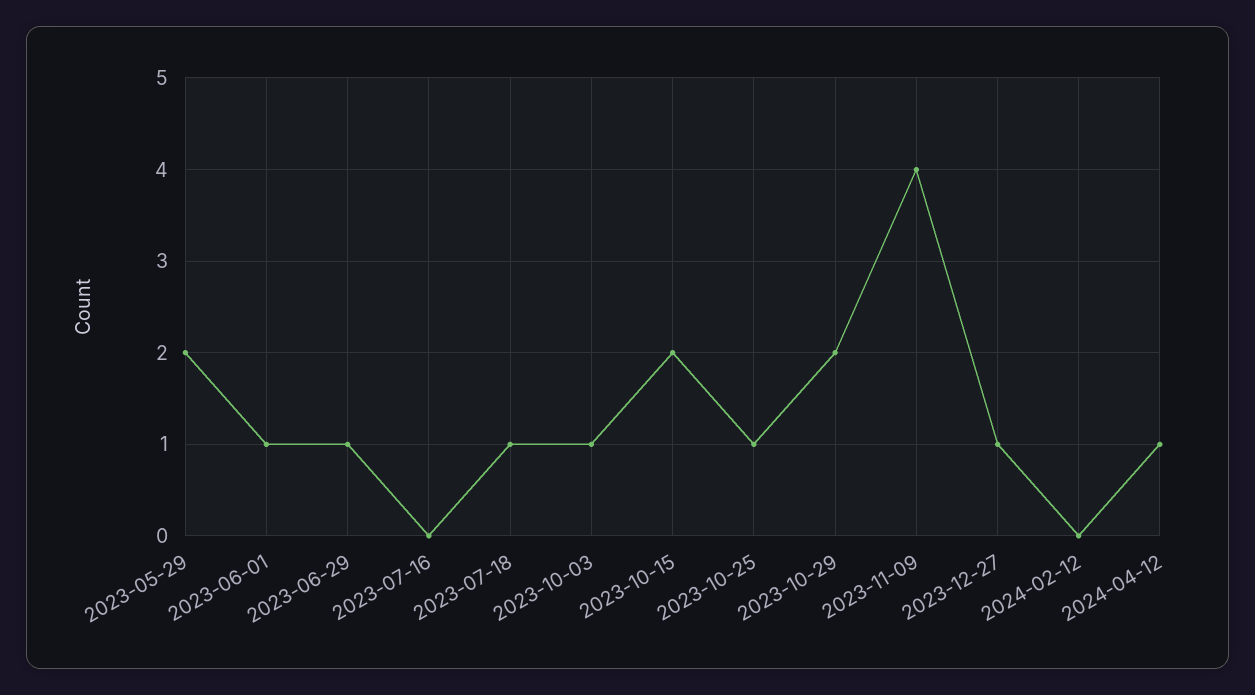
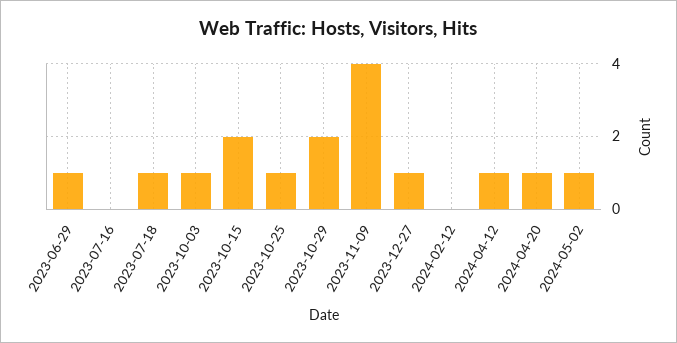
2023-05-29: 2 -> none
2023-06-01: 1 -> none
2024-04-20: none -> 1
2024-05-02: none -> 1

